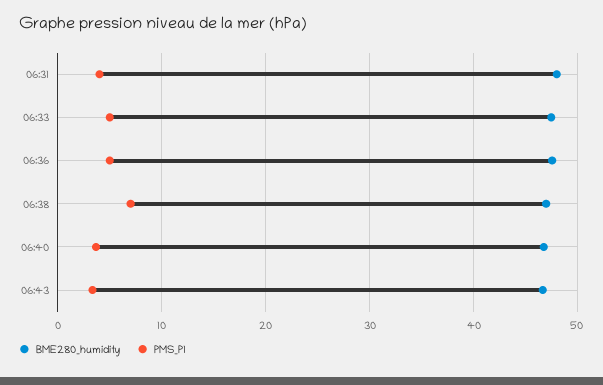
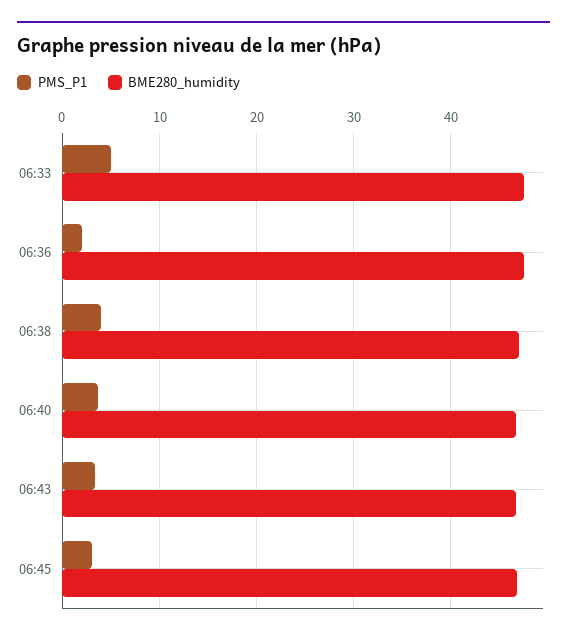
BME280_humidity, 06:31: 48 -> none
PMS_P1, 06:31: 4 -> none
PMS_P1, 06:36: 5 -> 2
PMS_P1, 06:38: 7 -> 4
PMS_P1, 06:45: none -> 3
BME280_humidity, 06:45: none -> 47

